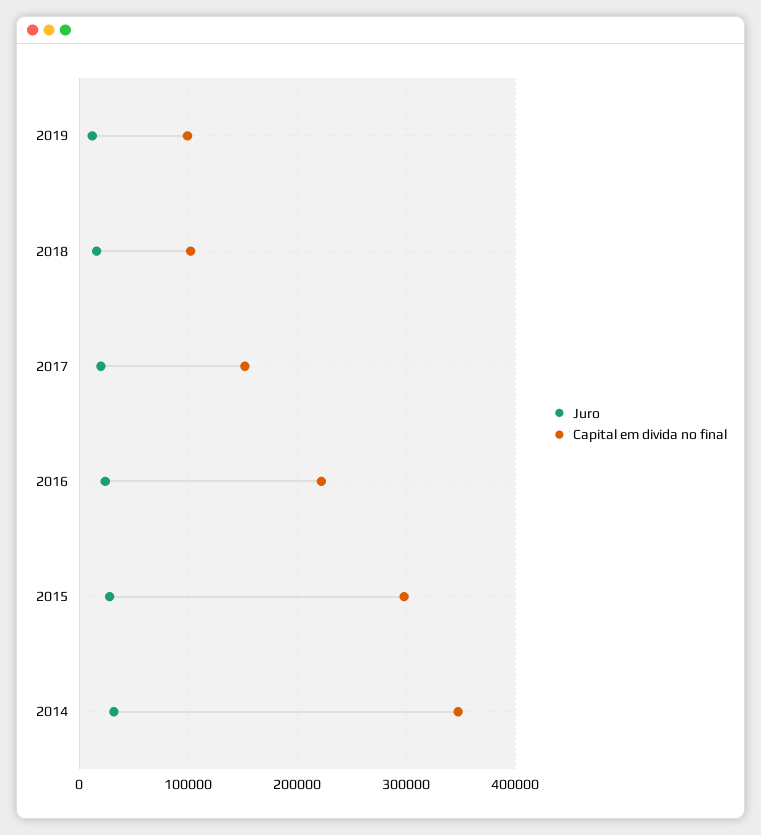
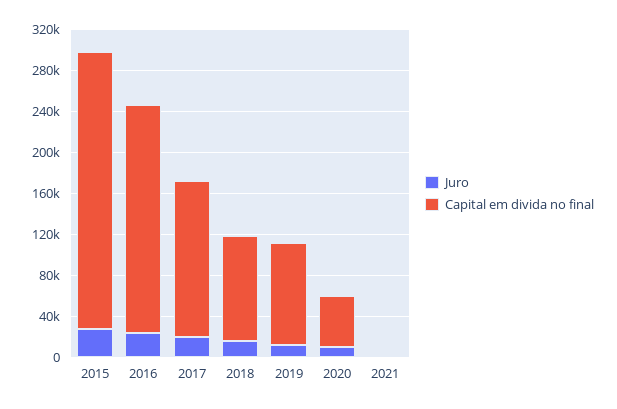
Capital em divida no final, 2015: 300000 -> 270000
Juro, 2014: 30000 -> none
Capital em divida no final, 2014: 350000 -> none
Juro, 2020: none -> 10000
Capital em divida no final, 2020: none -> 50000
Juro, 2021: none -> 0
Capital em divida no final, 2021: none -> 0

